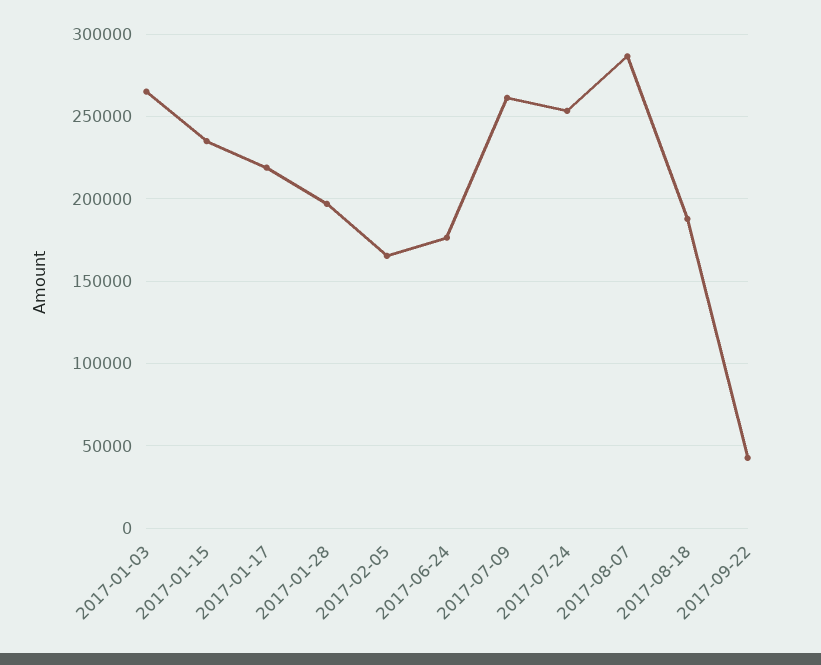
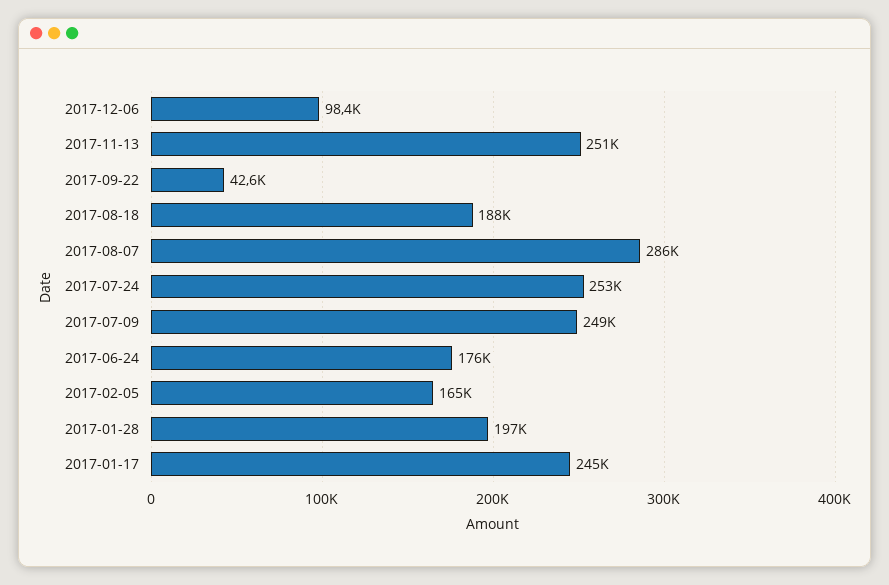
2017-01-03: 265000 -> none
2017-01-15: 235000 -> none
2017-01-17: 220000 -> 245000
2017-07-09: 260000 -> 249000
2017-12-06: none -> 98400
2017-11-13: none -> 251000

